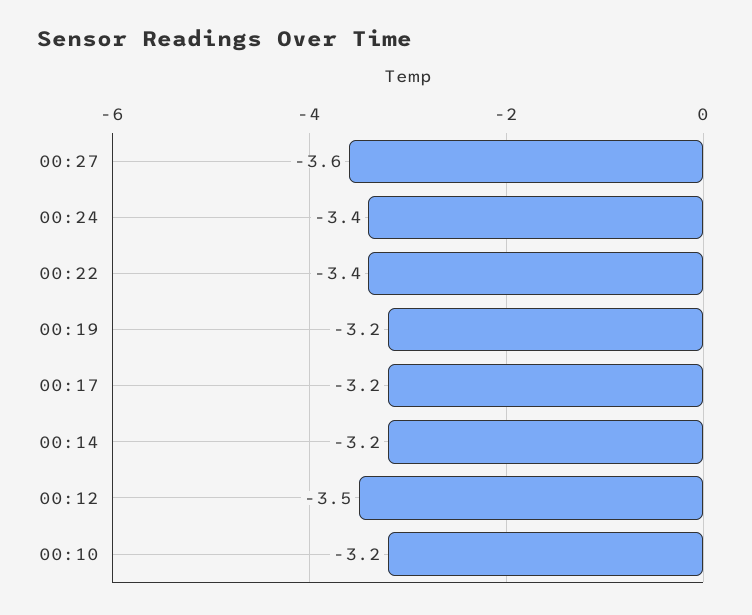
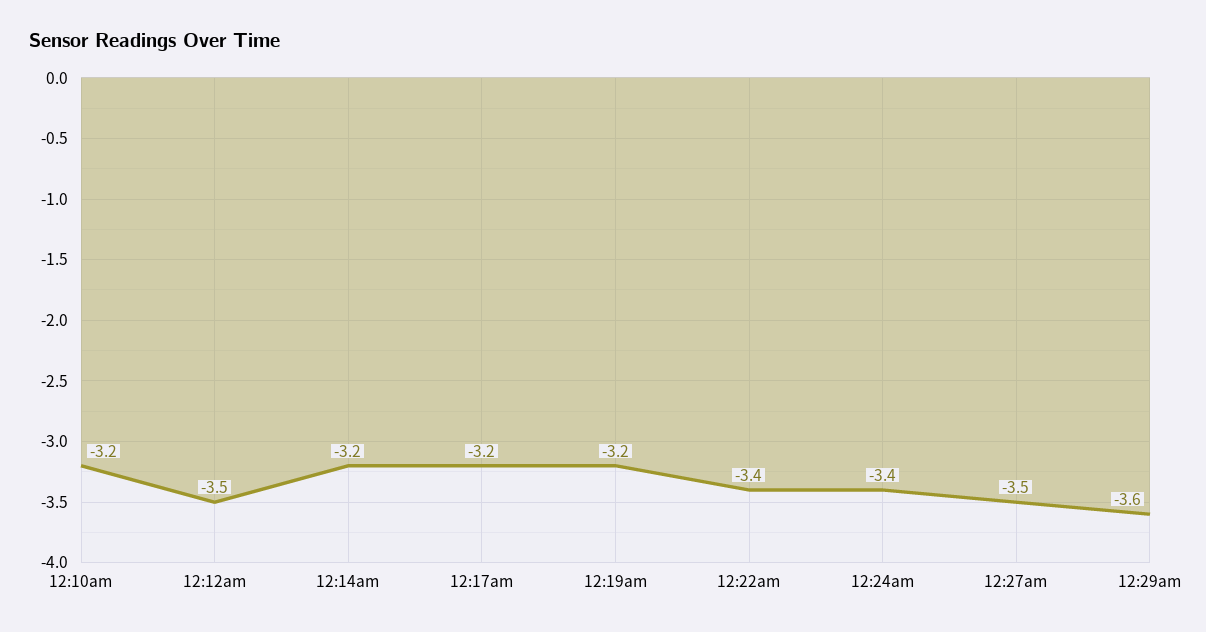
00:27: -3.6 -> -3.5
12:29am: none -> -3.6

